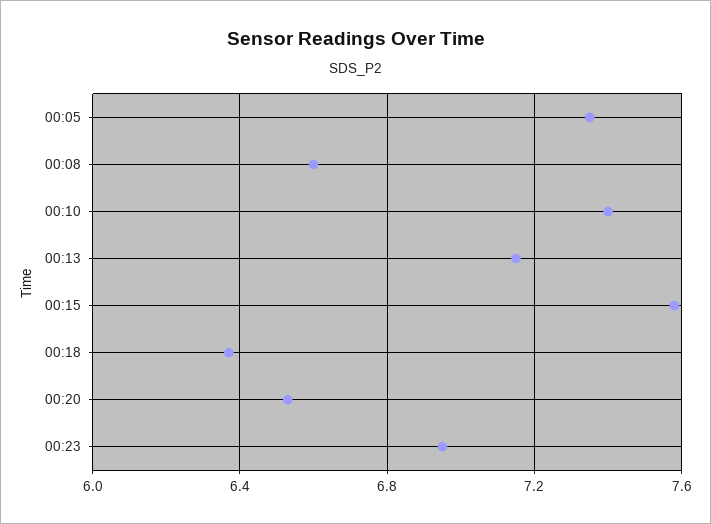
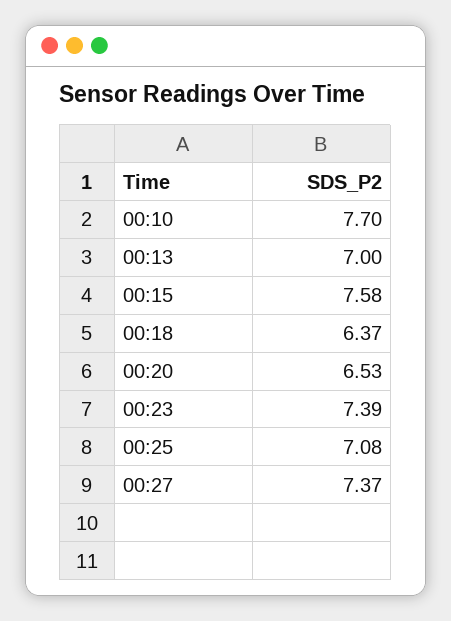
00:05: 7.35 -> none
00:08: 6.6 -> none
00:10: 7.4 -> 7.7
00:13: 7.15 -> 7
00:23: 6.95 -> 7.39
00:25: none -> 7.08
00:27: none -> 7.37

